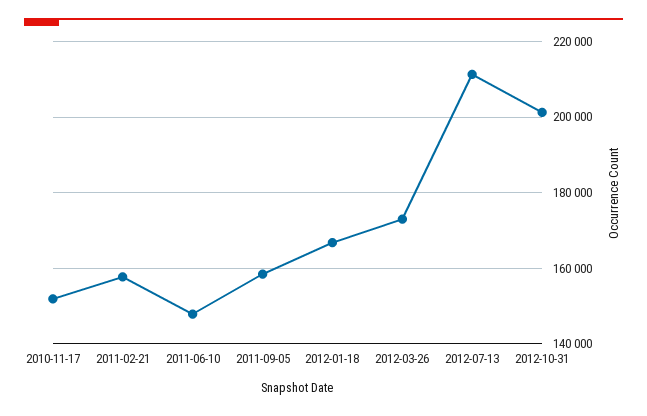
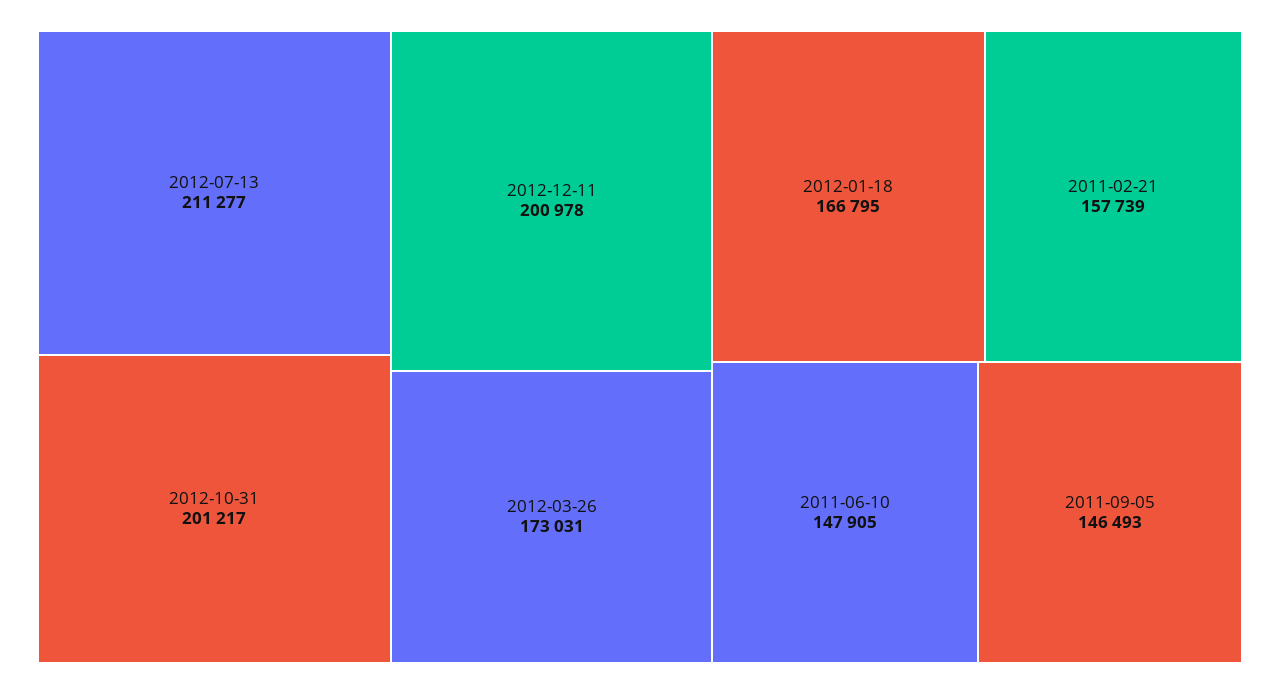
2010-11-17: 152000 -> none
2011-09-05: 158000 -> 146493
2012-12-11: none -> 200978

